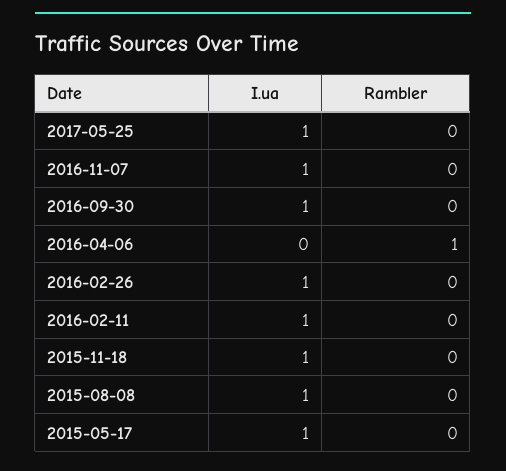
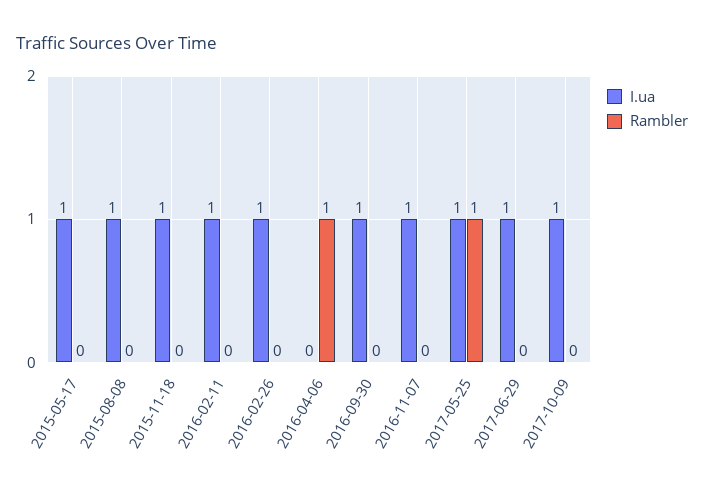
Rambler, 2017-05-25: 0 -> 1
I.ua, 2017-06-29: none -> 1
Rambler, 2017-06-29: none -> 0
I.ua, 2017-10-09: none -> 1
Rambler, 2017-10-09: none -> 0

